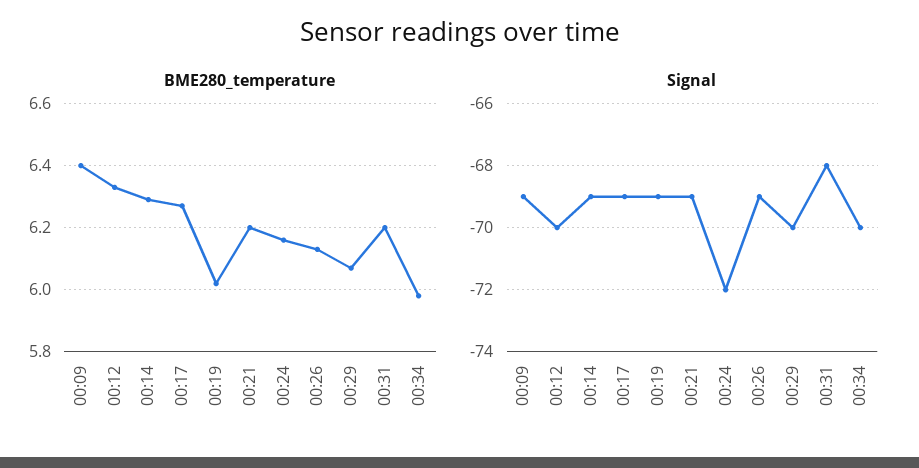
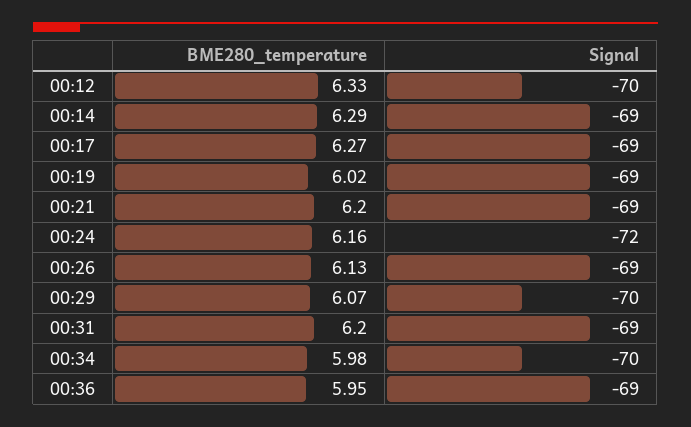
BME280_temperature, 00:09: 6.4 -> none
Signal, 00:09: -69 -> none
Signal, 00:31: -68 -> -69
BME280_temperature, 00:36: none -> 5.95
Signal, 00:36: none -> -69

